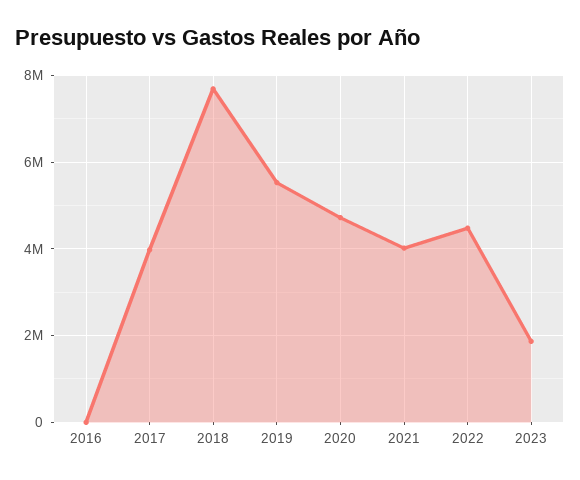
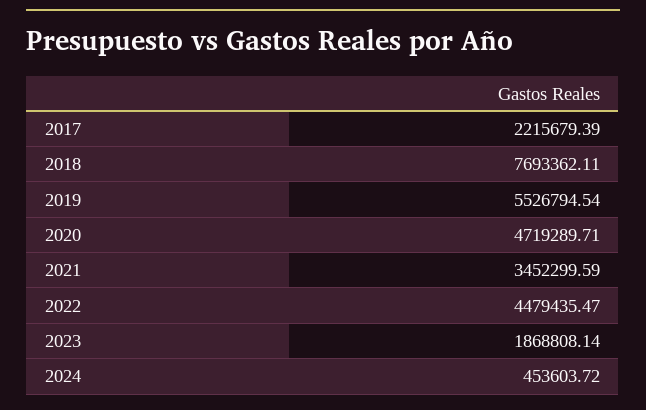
2016: 0 -> none
2017: 4000000 -> 2215679.39
2021: 4000000 -> 3452299.59
2024: none -> 453603.72

